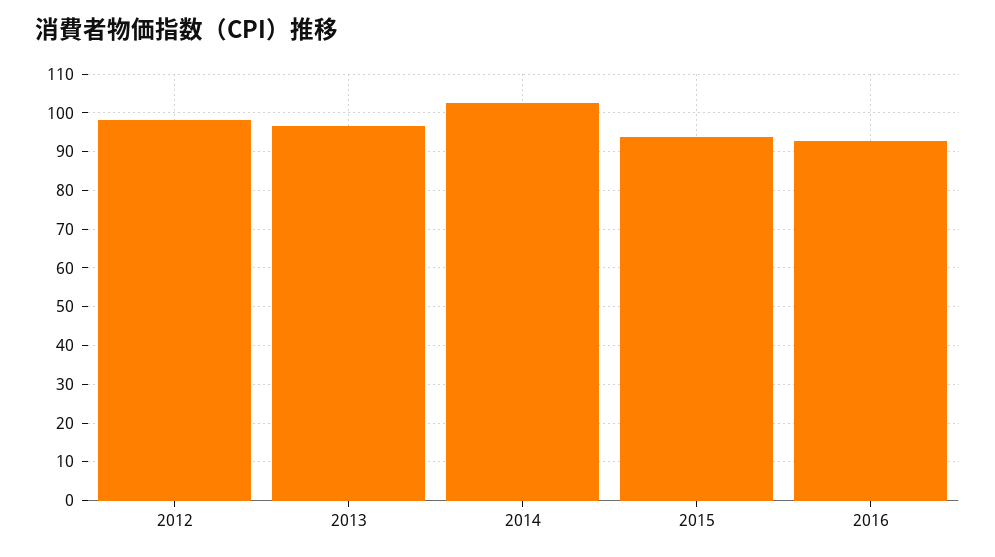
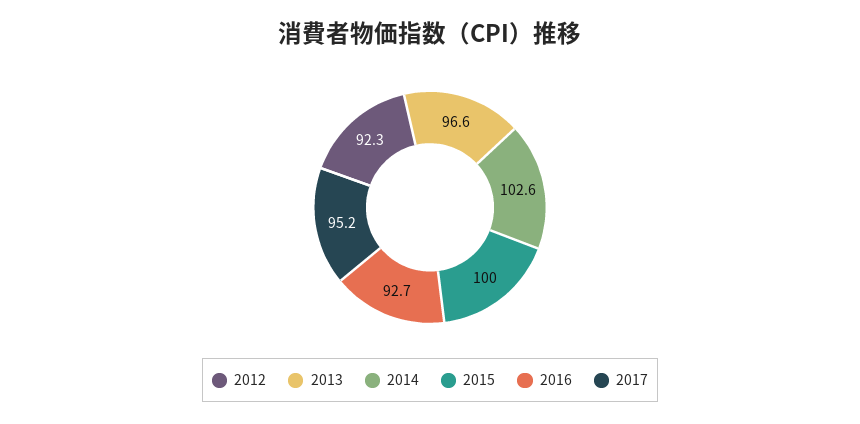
2012: 98 -> 92.3
2015: 94 -> 100
2017: none -> 95.2

